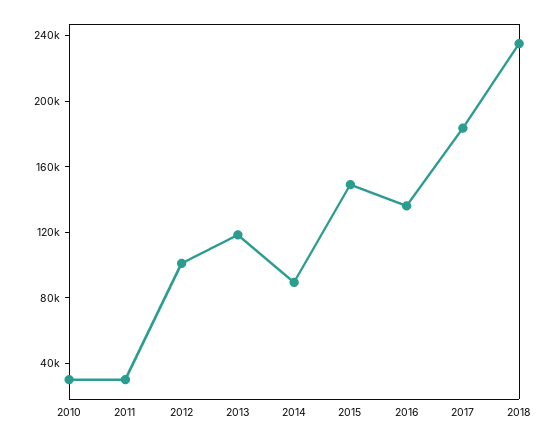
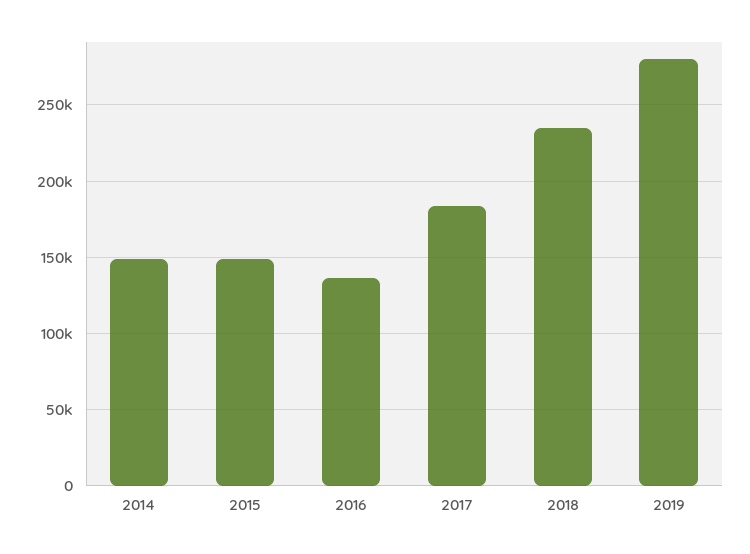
2010: 30000 -> none
2011: 30000 -> none
2012: 100000 -> none
2013: 120000 -> none
2014: 90000 -> 150000
2019: none -> 280000

